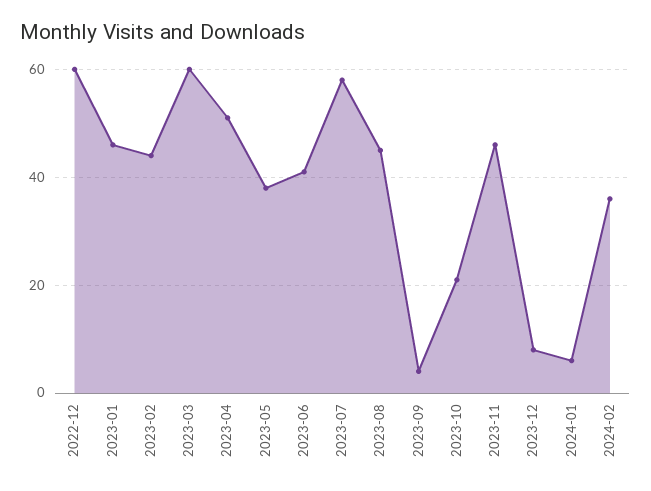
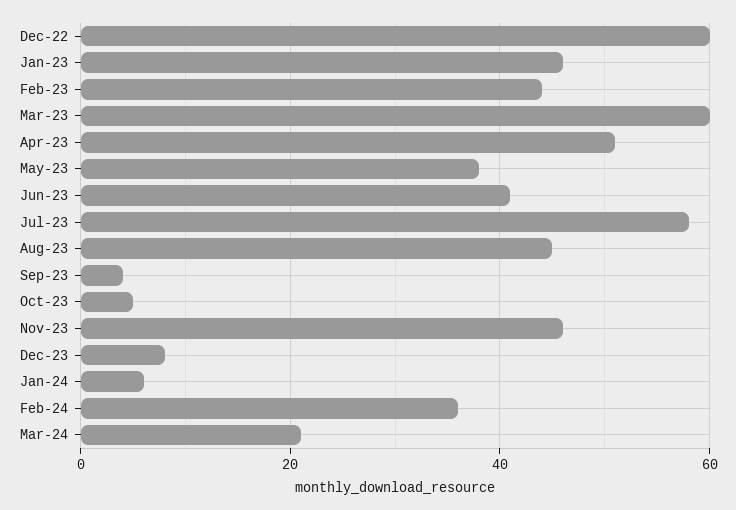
2023-10: 20 -> 5
Mar-24: none -> 20

